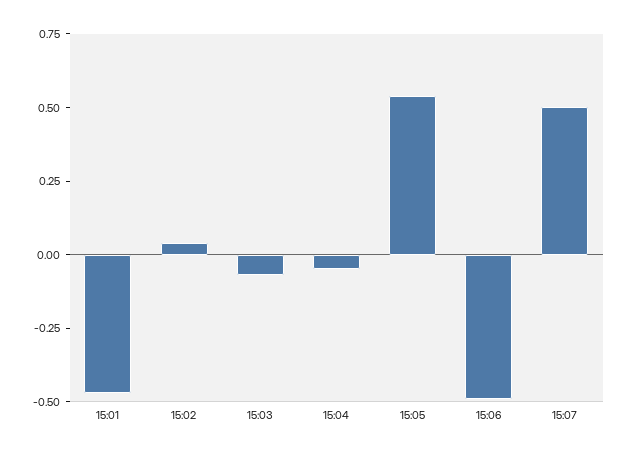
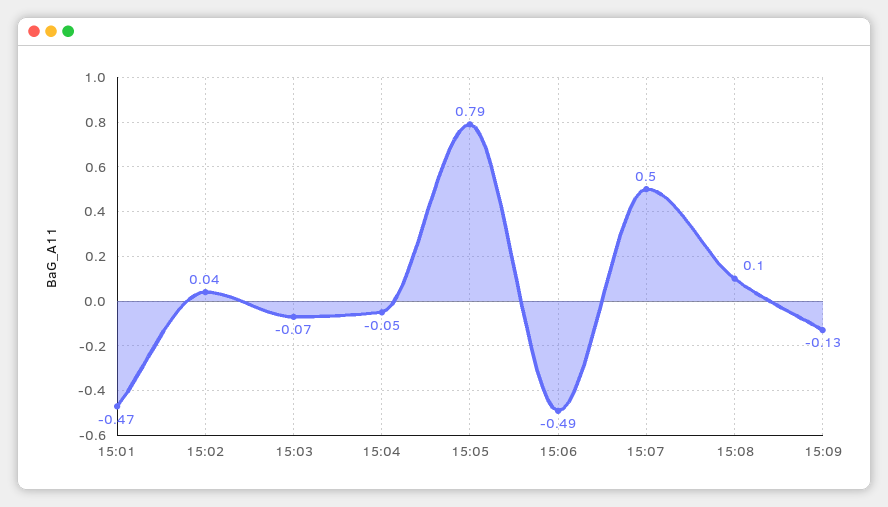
15:05: 0.55 -> 0.79
15:08: none -> 0.1
15:09: none -> -0.13

